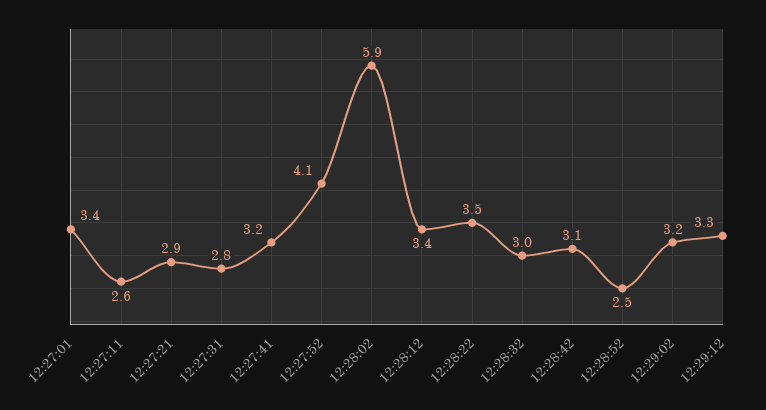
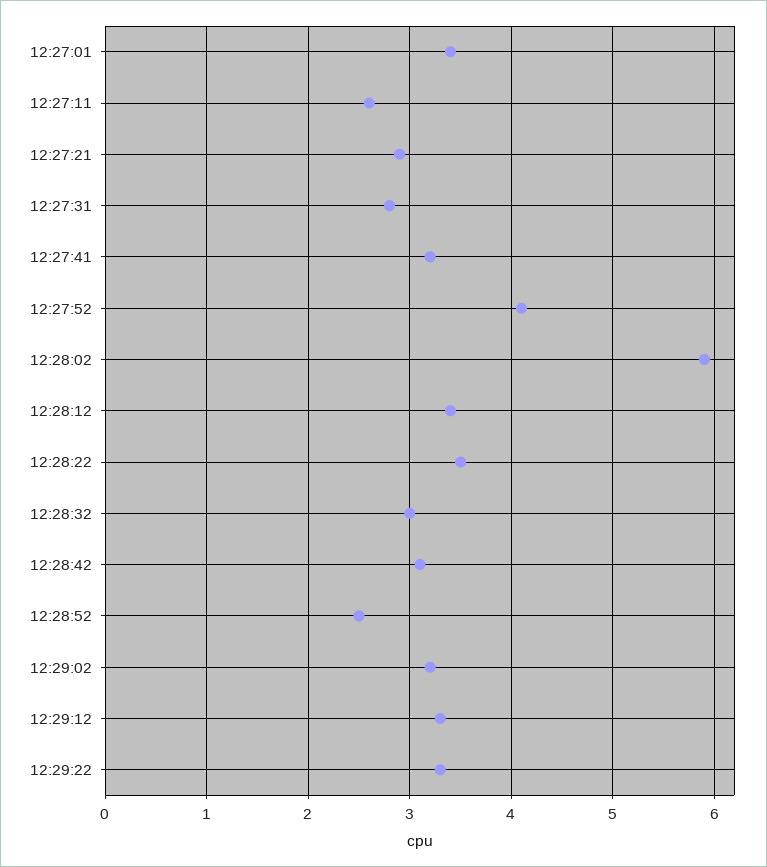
12:29:22: none -> 3.3

